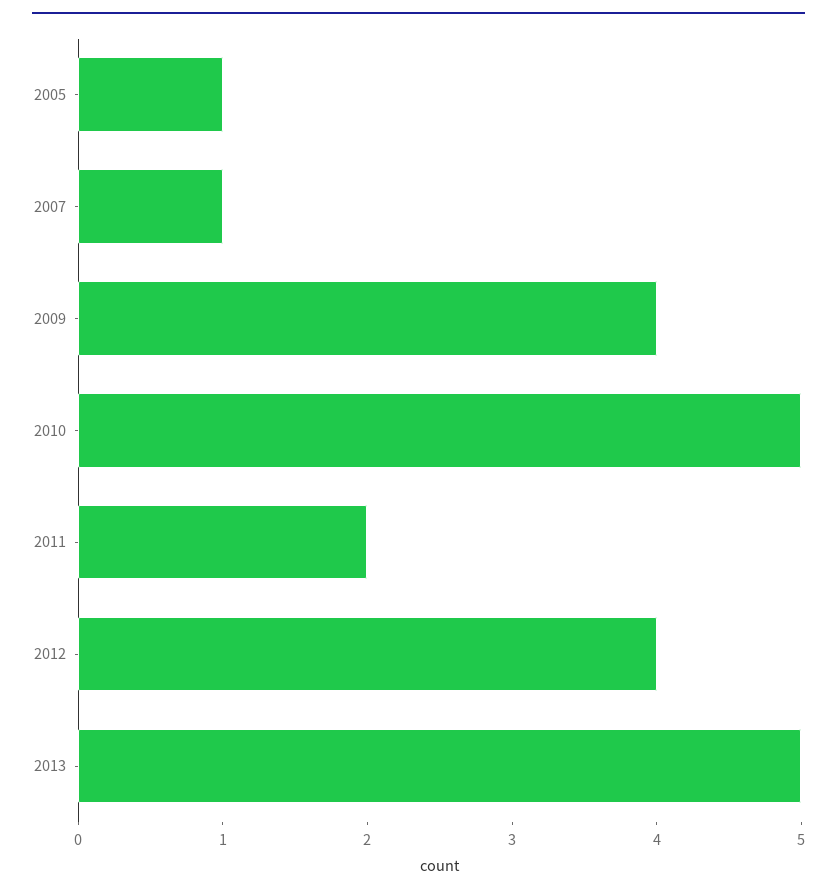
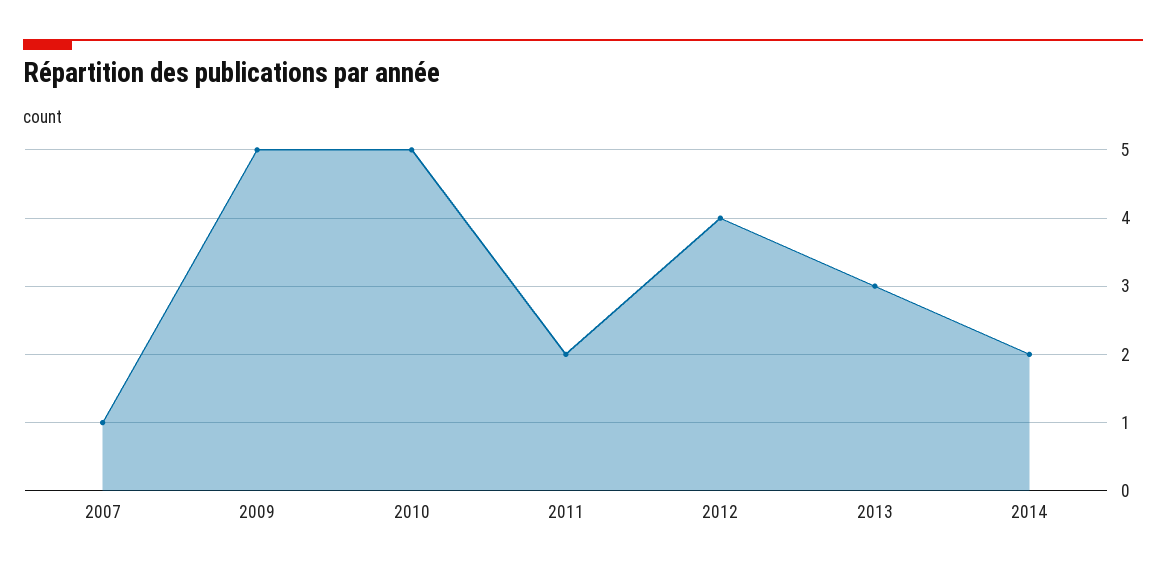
2005: 1 -> none
2009: 4 -> 5
2013: 5 -> 3
2014: none -> 2

